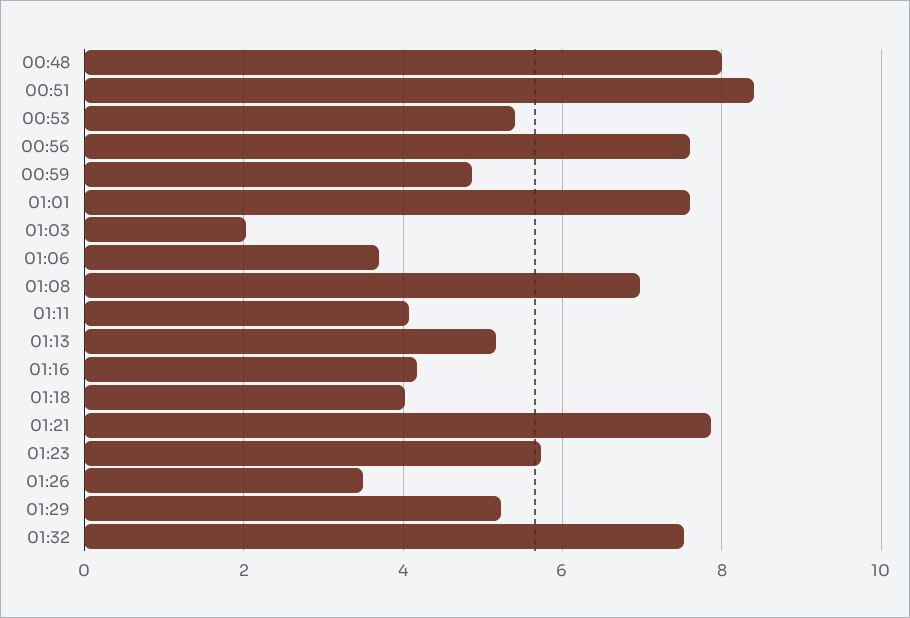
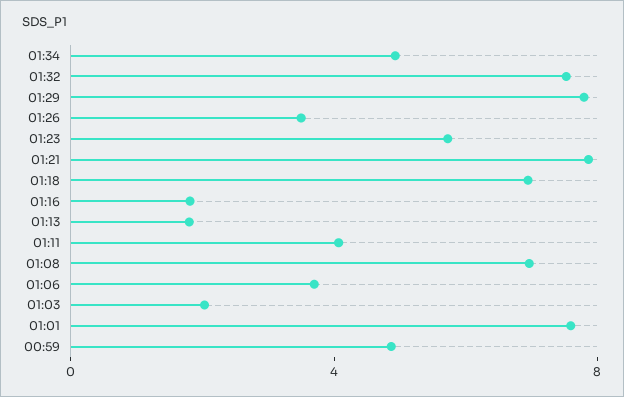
00:48: 8 -> none
00:51: 8.4 -> none
00:53: 5.4 -> none
00:56: 7.6 -> none
01:13: 5.2 -> 2
01:16: 4.2 -> 2
01:18: 4 -> 7
01:29: 5.2 -> 8
01:34: none -> 5

